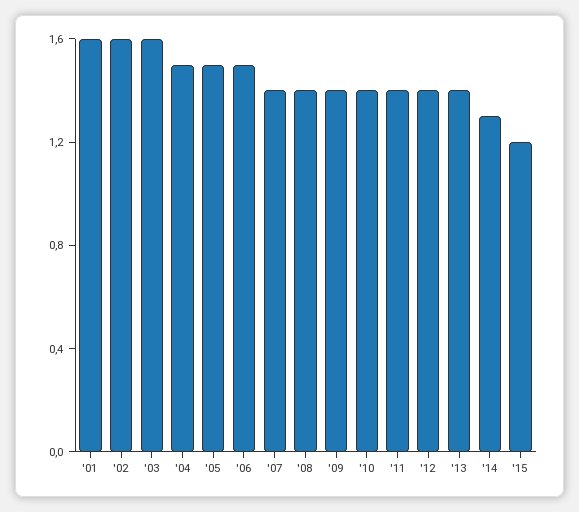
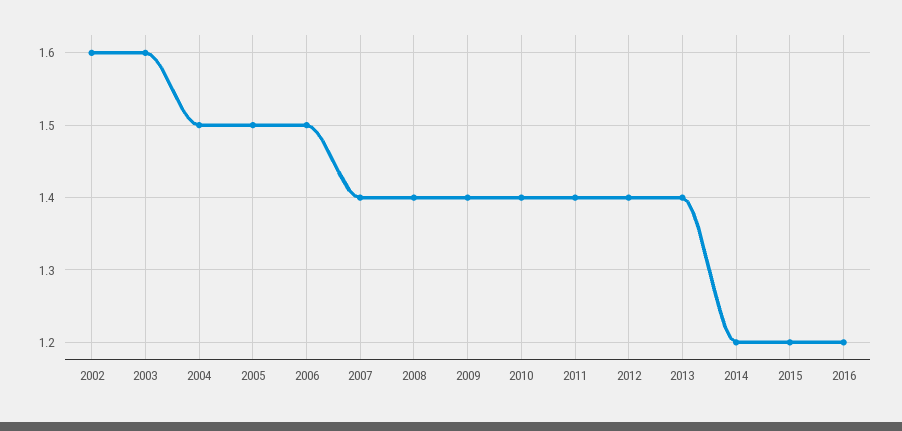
'01: 1.6 -> none
'14: 1.3 -> 1.2
2016: none -> 1.2

